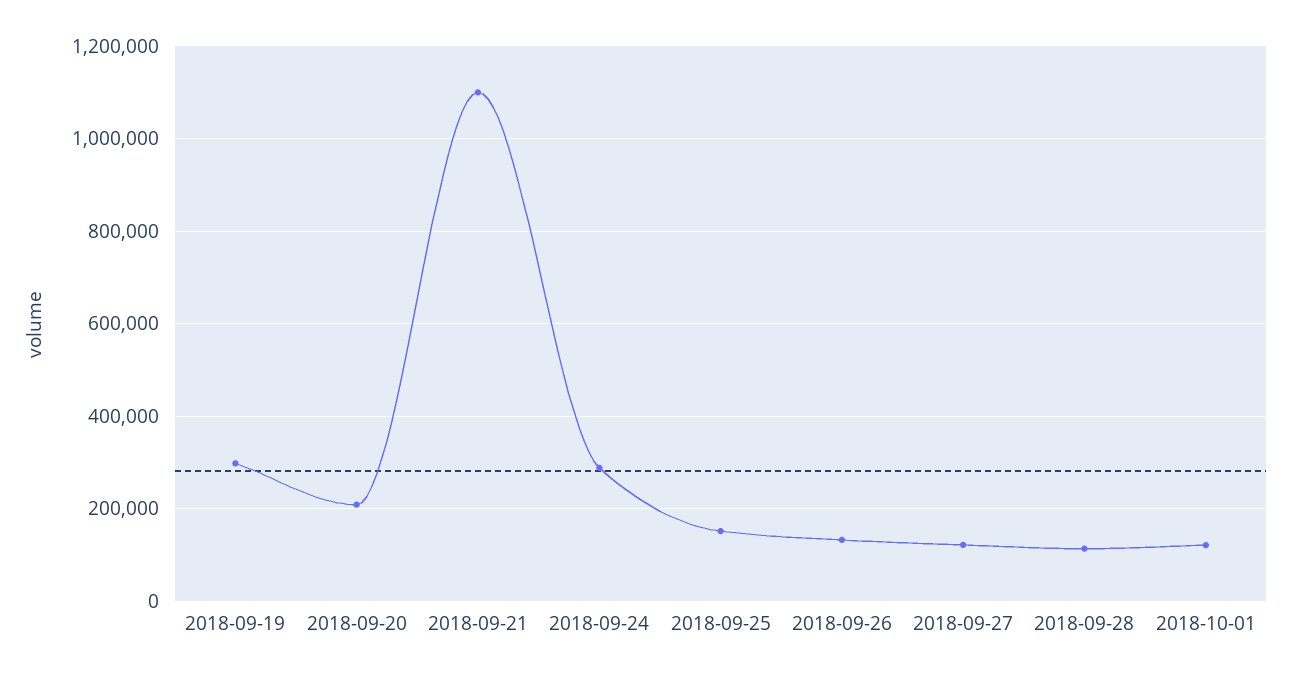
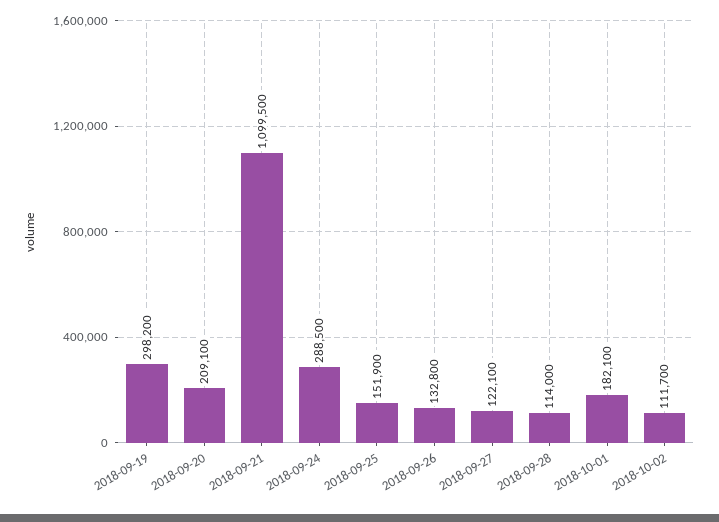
2018-10-01: 120000 -> 182100
2018-10-02: none -> 111700

